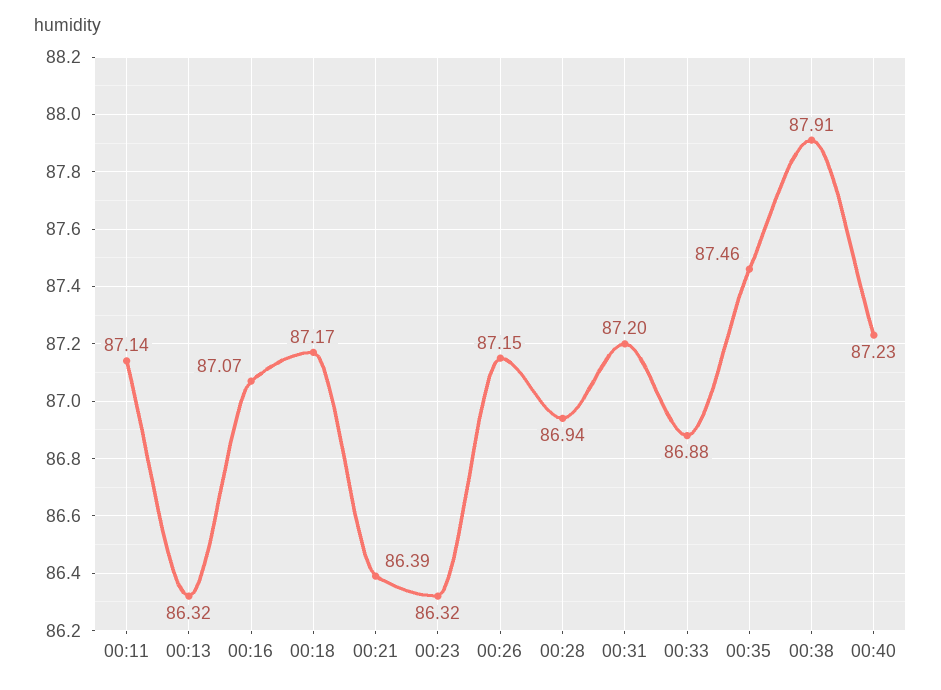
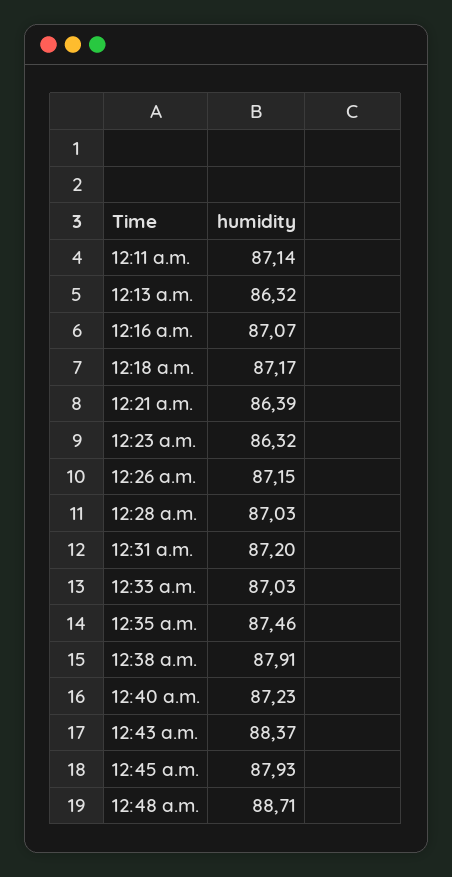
00:28: 86.94 -> 87.03
00:33: 86.88 -> 87.03
12:43 a.m.: none -> 88.37
12:45 a.m.: none -> 87.93
12:48 a.m.: none -> 88.71

